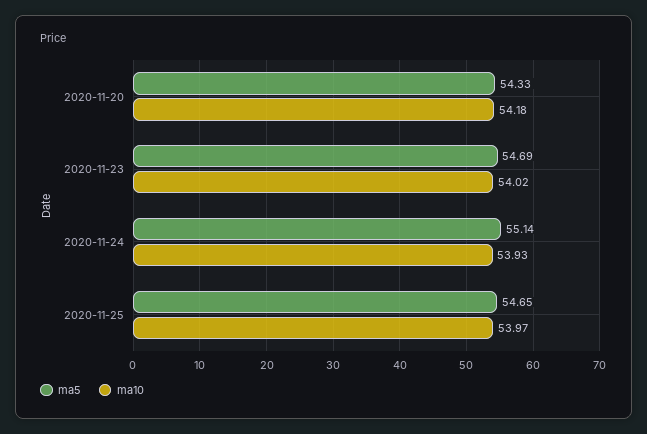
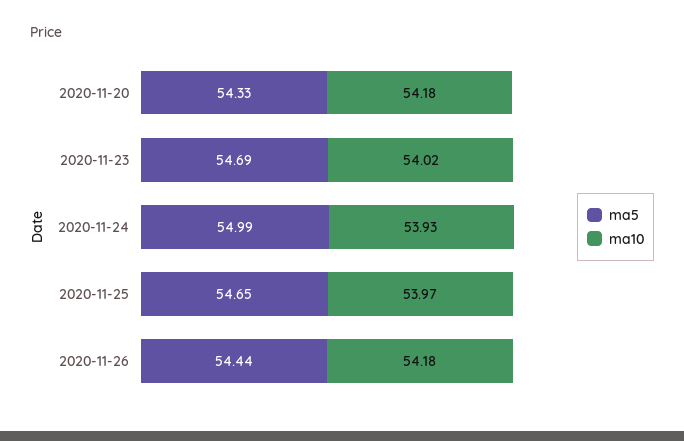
ma5, 2020-11-24: 55.14 -> 54.99
ma5, 2020-11-26: none -> 54.44
ma10, 2020-11-26: none -> 54.18

